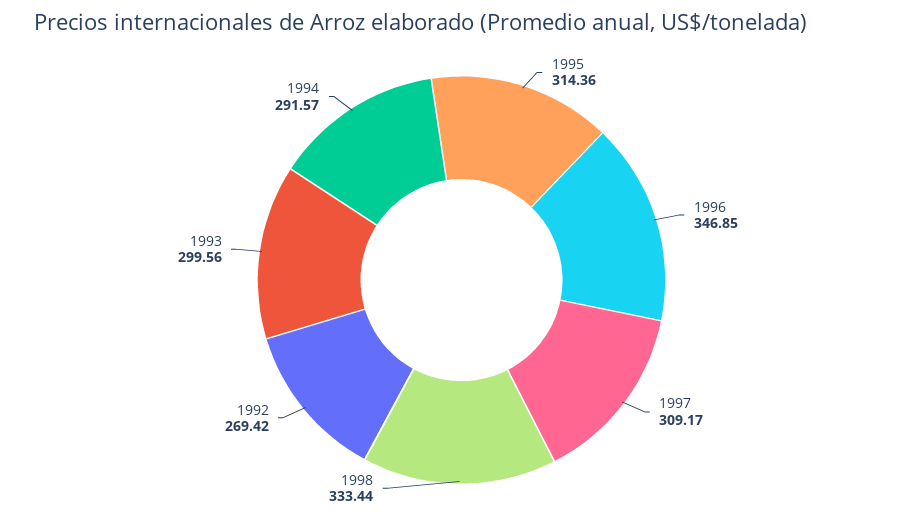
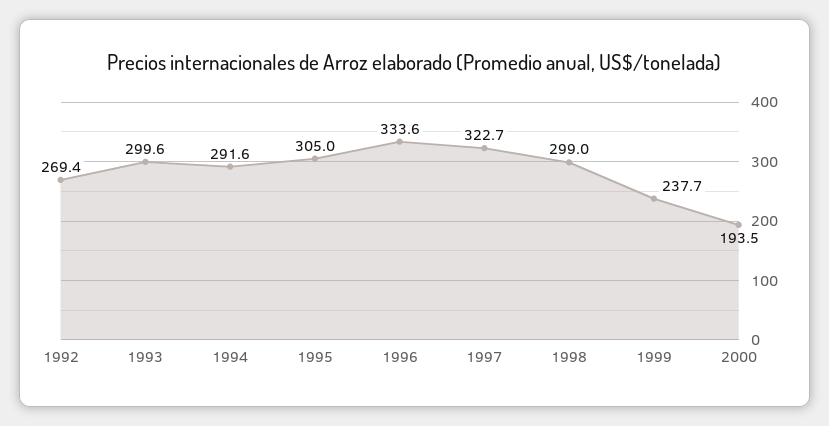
1995: 314.36 -> 305
1996: 346.85 -> 333.6
1997: 309.17 -> 322.7
1998: 333.44 -> 299
1999: none -> 237.7
2000: none -> 193.5

